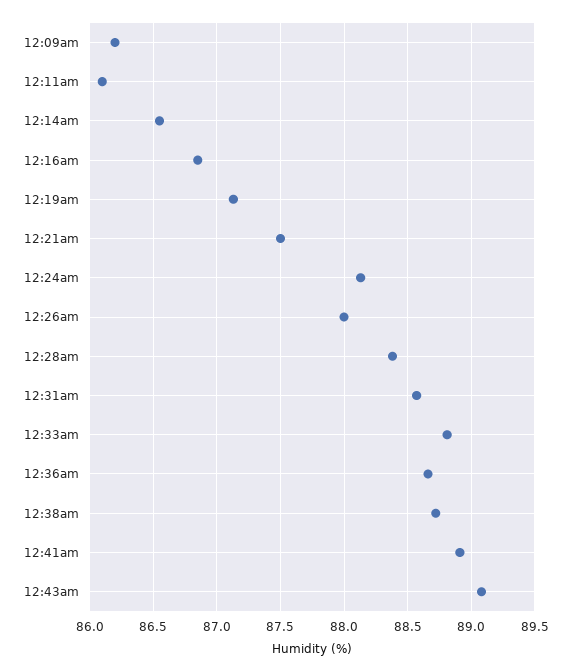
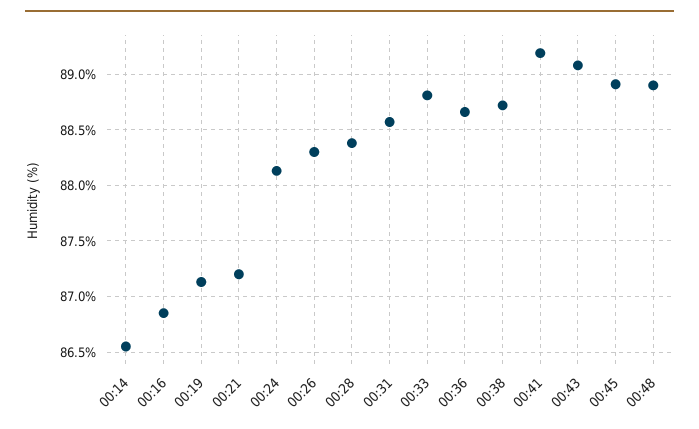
12:09am: 86.2 -> none
12:11am: 86.1 -> none
12:21am: 87.5 -> 87.2
12:26am: 88 -> 88.3
12:41am: 88.9 -> 89.2
00:45: none -> 88.9
00:48: none -> 88.9

